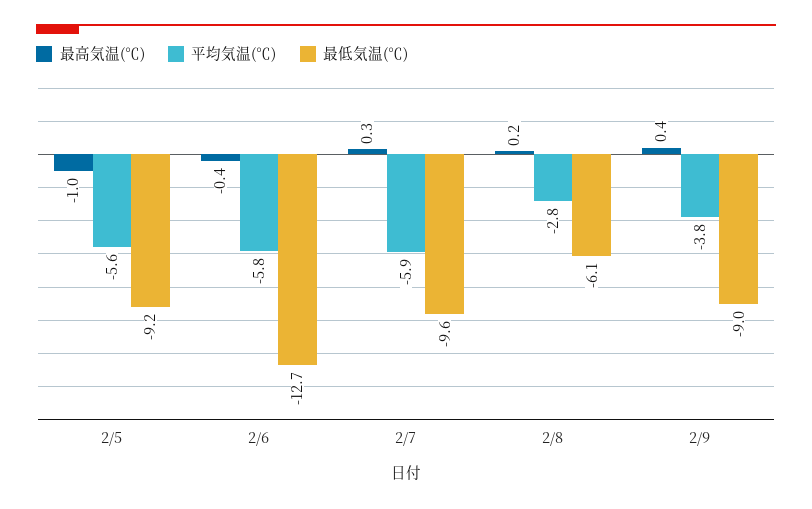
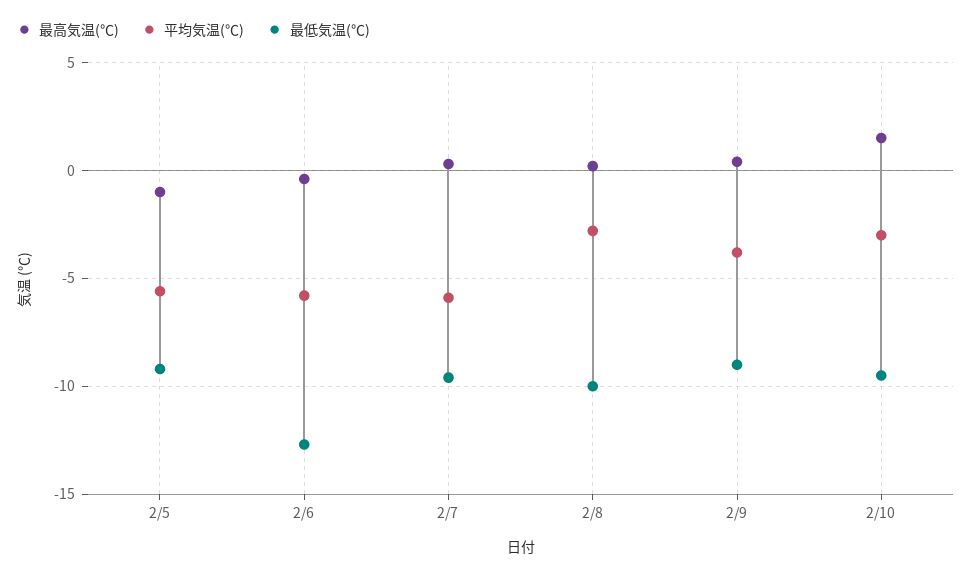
最低気温(℃), 2/8: -6.1 -> -10
最高気温(℃), 2/10: none -> 1.5
平均気温(℃), 2/10: none -> -3
最低気温(℃), 2/10: none -> -9.5

